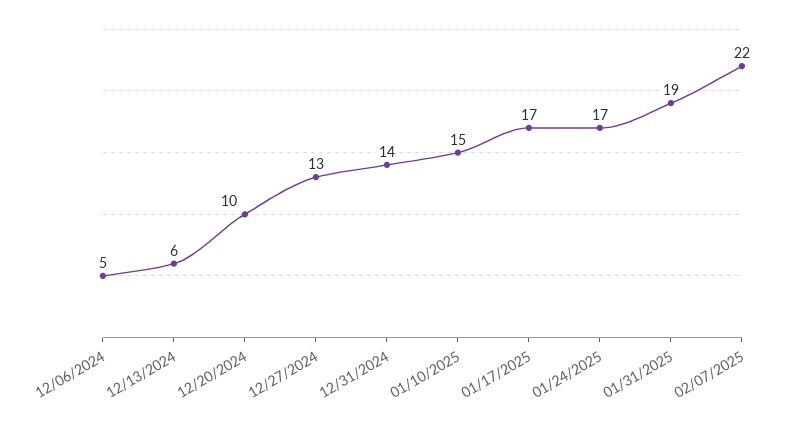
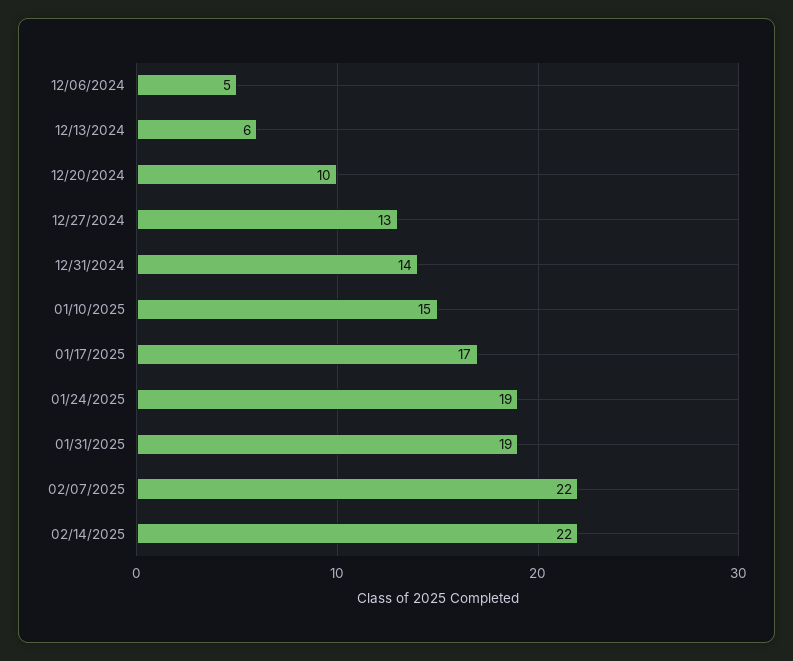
01/24/2025: 17 -> 19
02/14/2025: none -> 22

